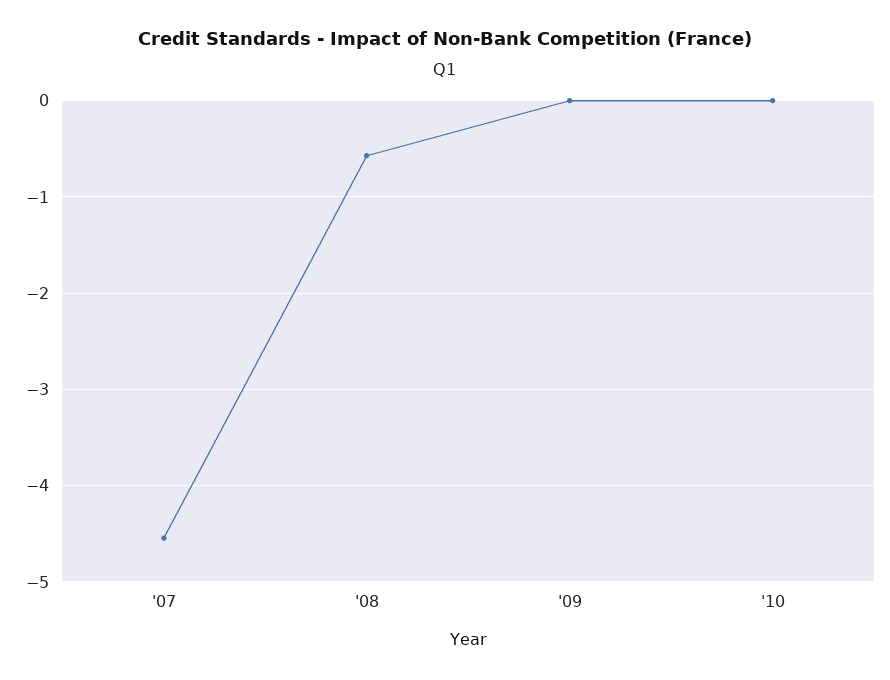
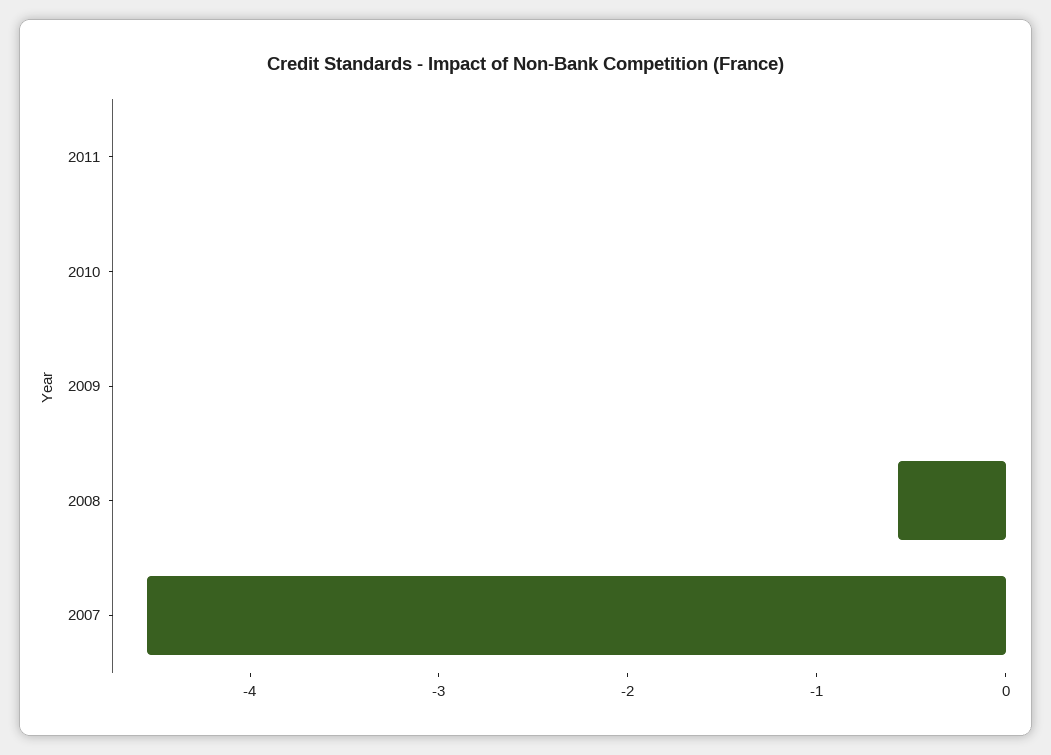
2011: none -> 0

